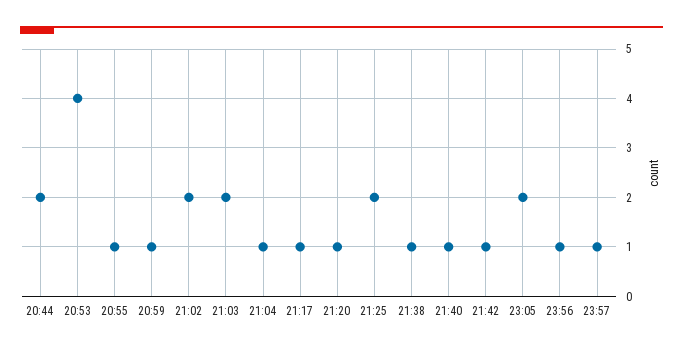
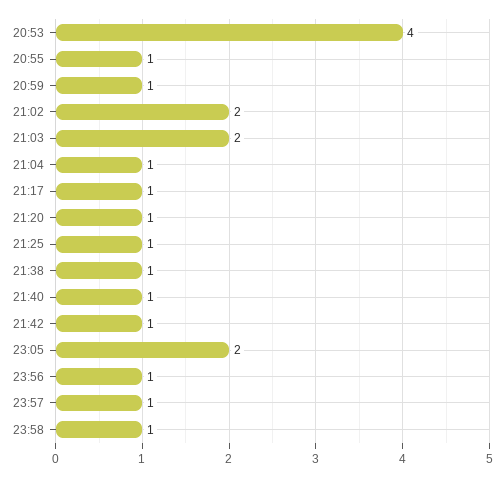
20:44: 2 -> none
21:25: 2 -> 1
23:58: none -> 1

